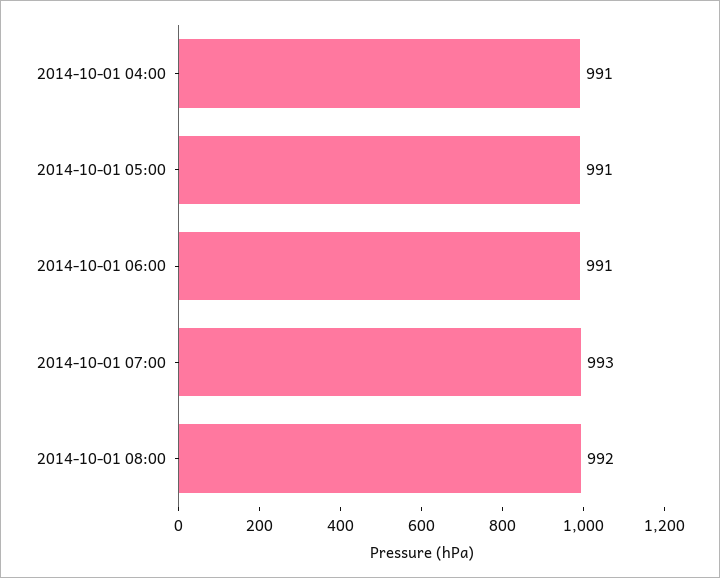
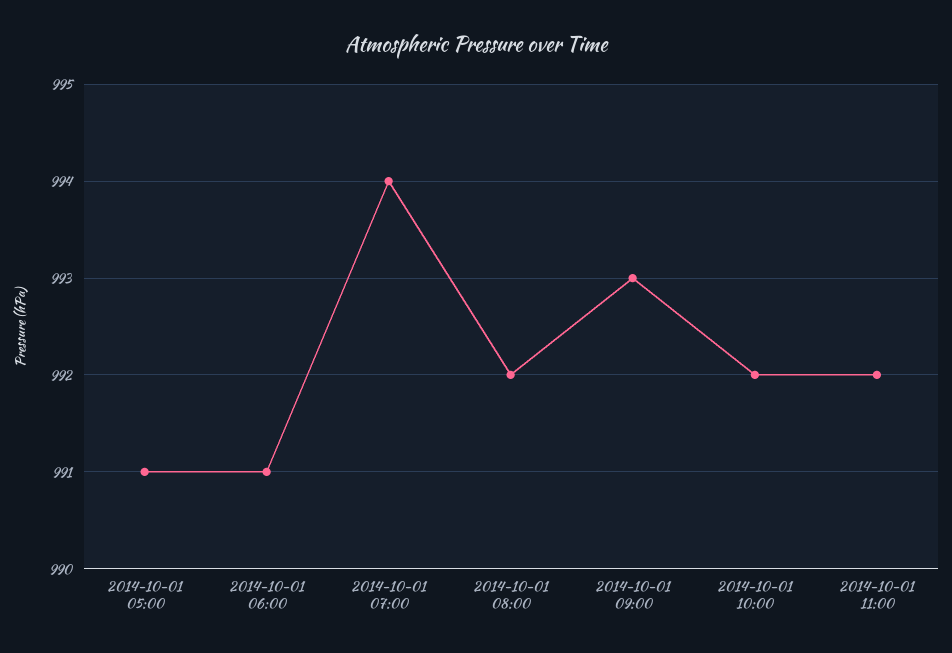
2014-10-01 04:00: 991 -> none
2014-10-01 07:00: 993 -> 994
2014-10-01 09:00: none -> 993
2014-10-01 10:00: none -> 992
2014-10-01 11:00: none -> 992

